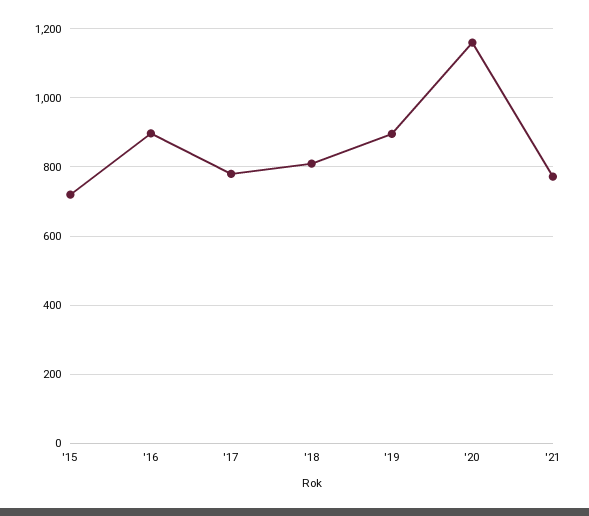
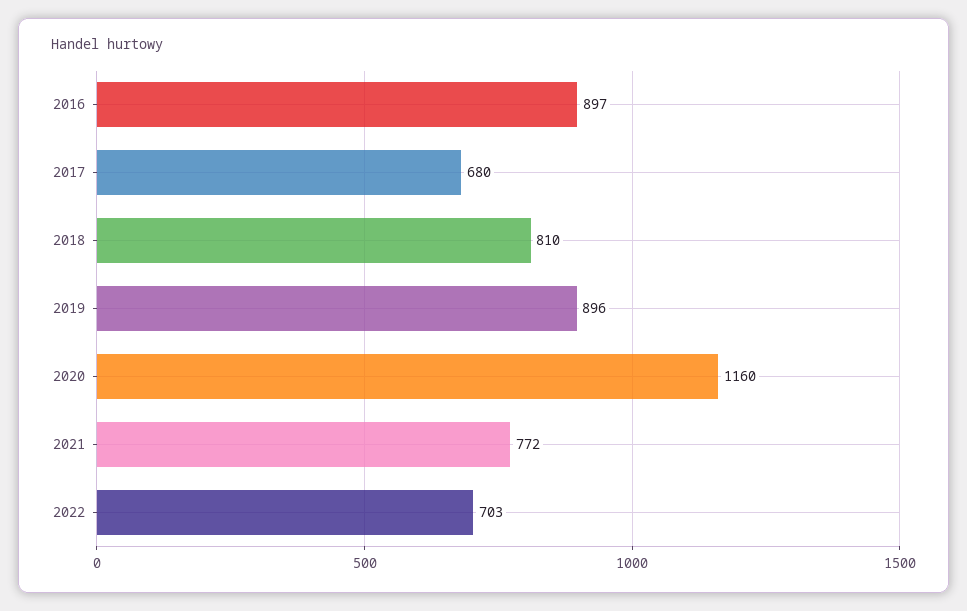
'15: 720 -> none
'17: 780 -> 680
2022: none -> 703

